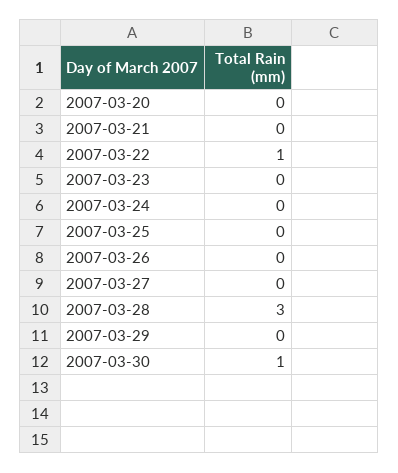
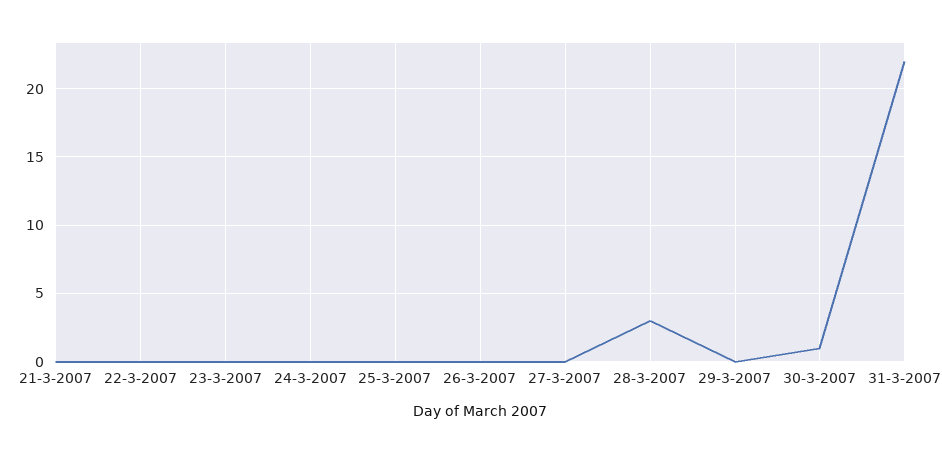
2007-03-20: 0 -> none
2007-03-22: 1 -> 0
31-3-2007: none -> 22

